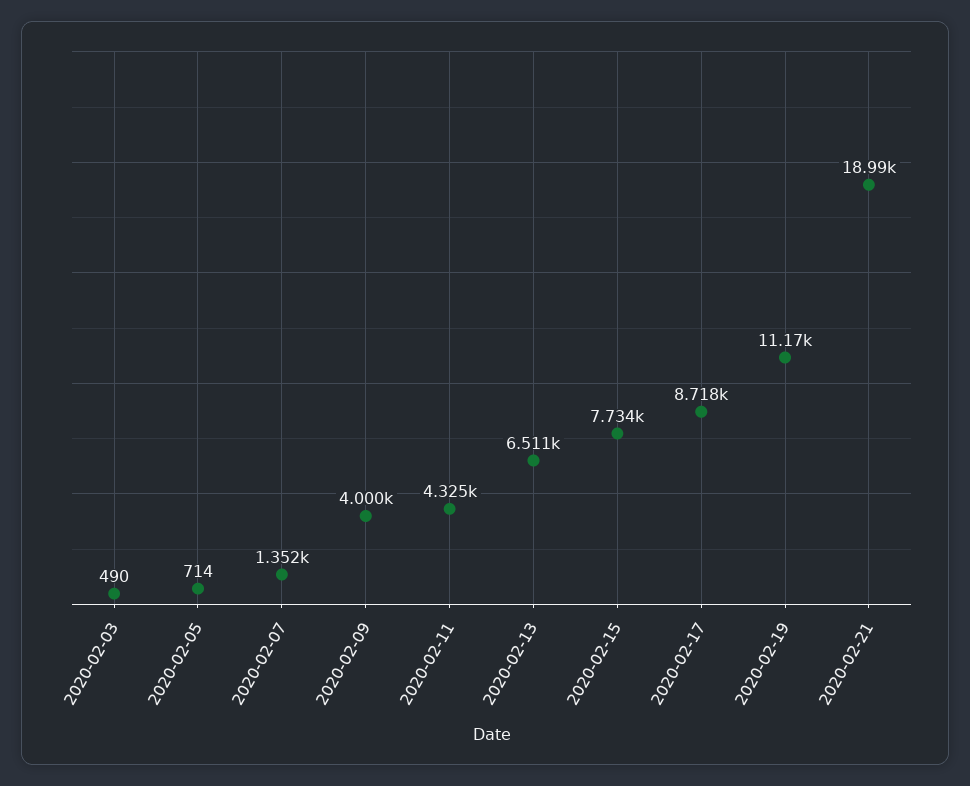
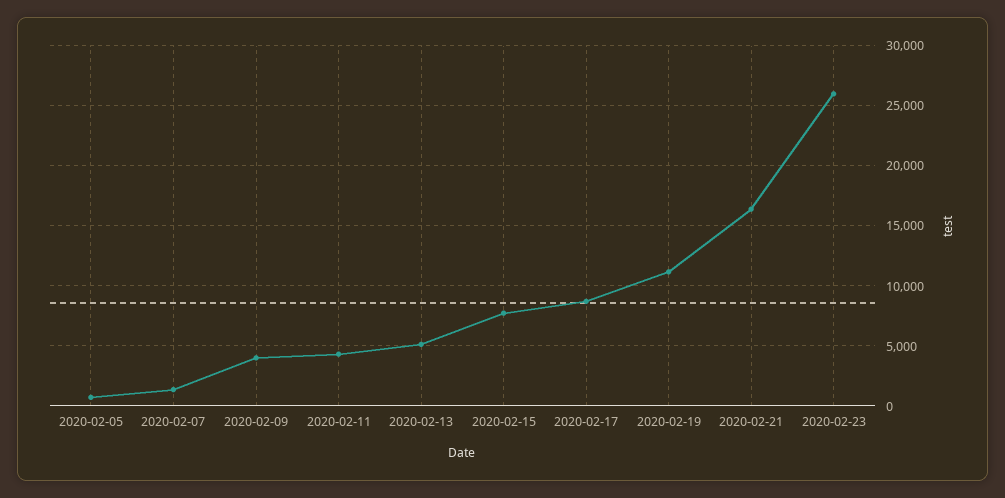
2020-02-03: 490 -> none
2020-02-13: 6511 -> 5000
2020-02-21: 18990 -> 16500
2020-02-23: none -> 26000

